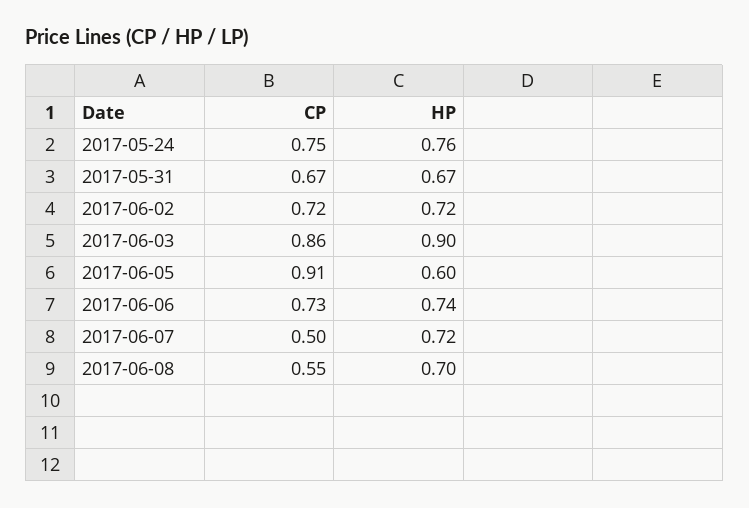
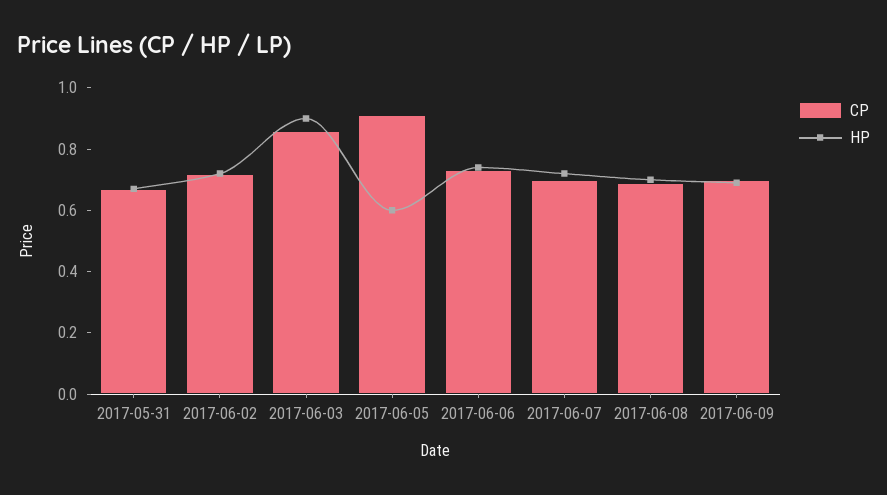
CP, 2017-05-24: 0.75 -> none
HP, 2017-05-24: 0.76 -> none
CP, 2017-06-07: 0.5 -> 0.7
CP, 2017-06-08: 0.55 -> 0.7
CP, 2017-06-09: none -> 0.7
HP, 2017-06-09: none -> 0.7

